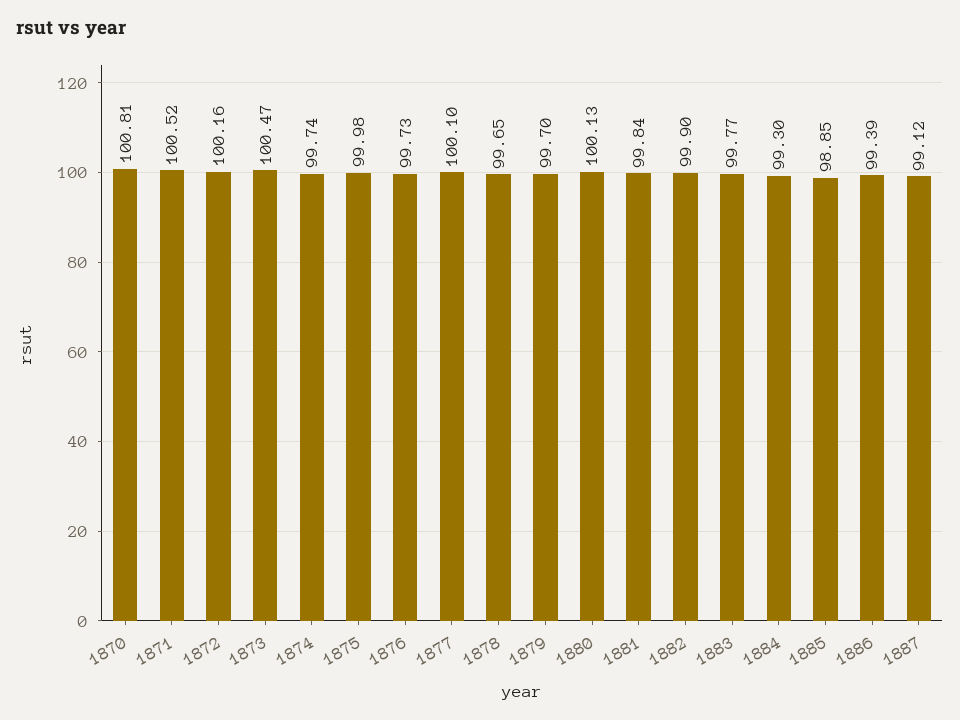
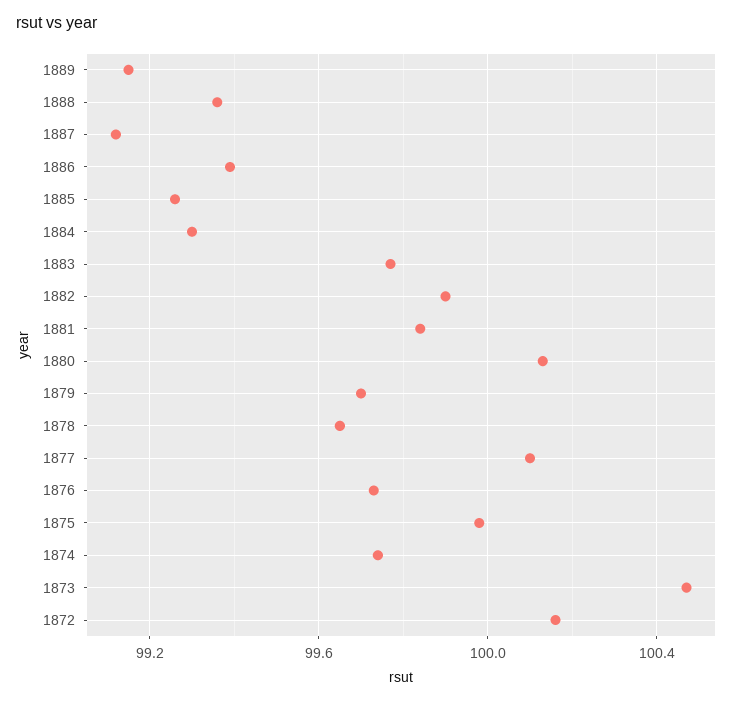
1870: 100.81 -> none
1871: 100.52 -> none
1885: 98.85 -> 99.25
1889: none -> 99.15
1888: none -> 99.35

